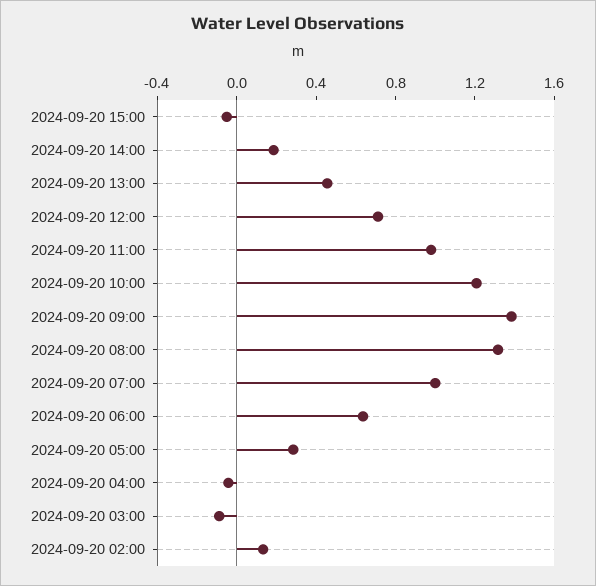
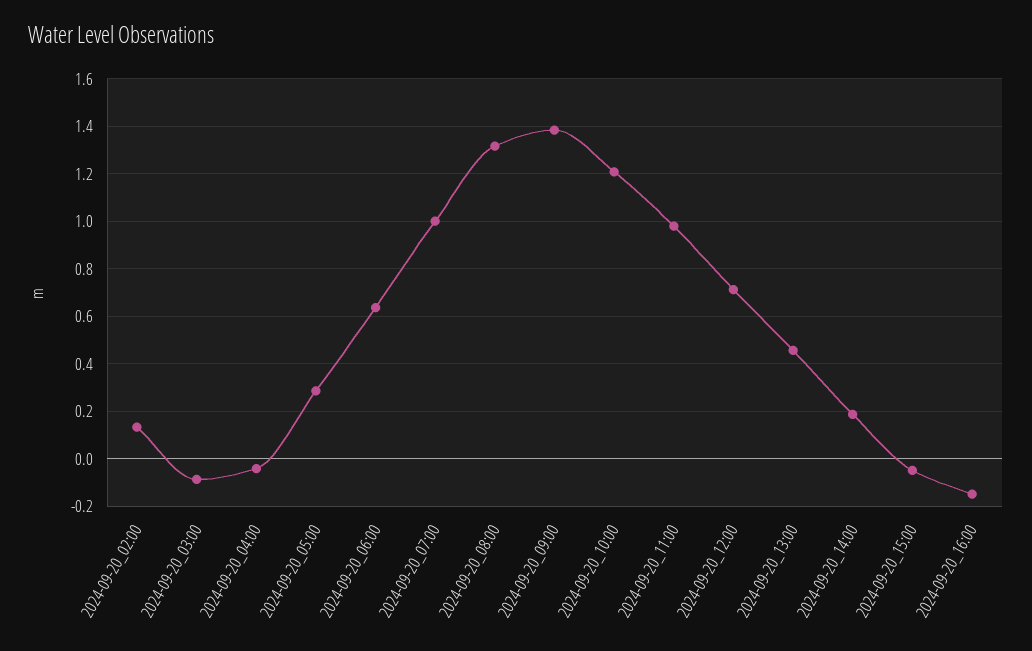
2024-09-20_16:00: none -> -0.15

